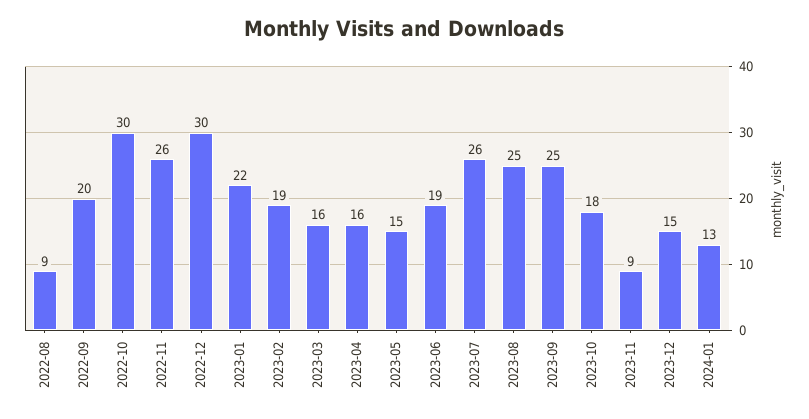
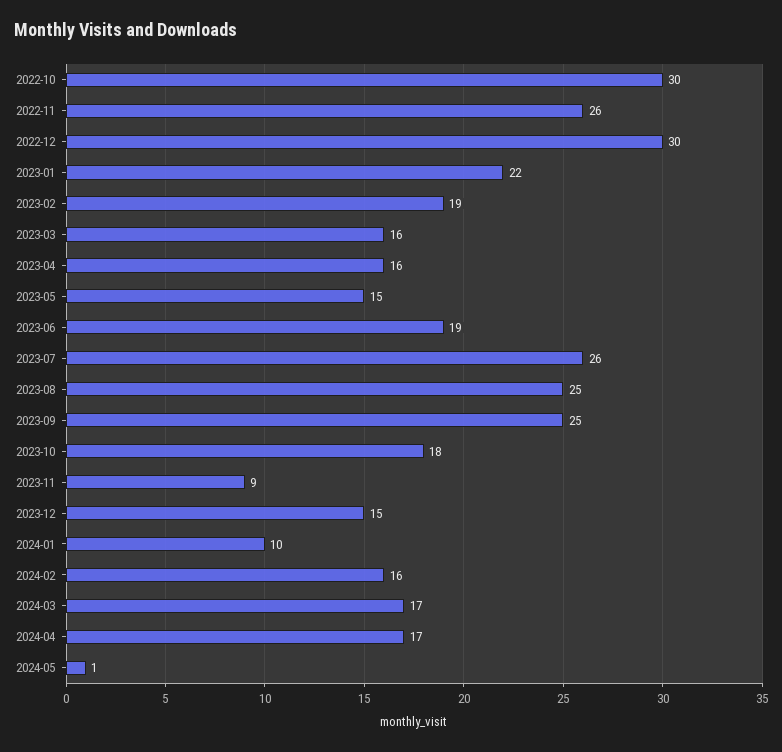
2022-08: 9 -> none
2022-09: 20 -> none
2024-01: 13 -> 10
2024-02: none -> 16
2024-03: none -> 17
2024-04: none -> 17
2024-05: none -> 1

